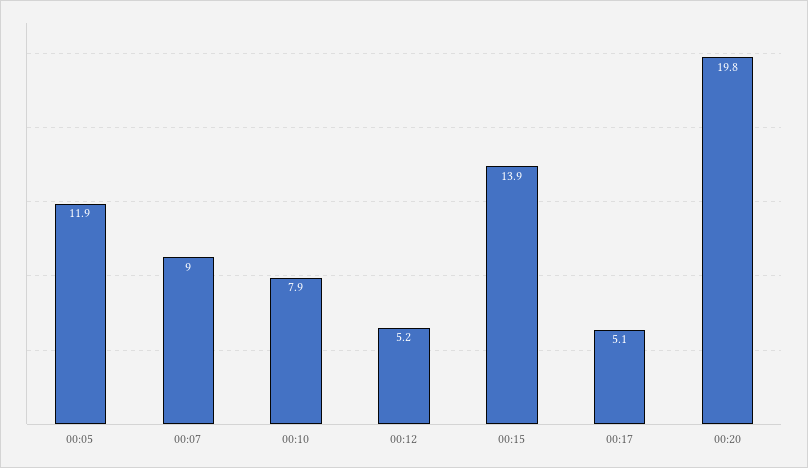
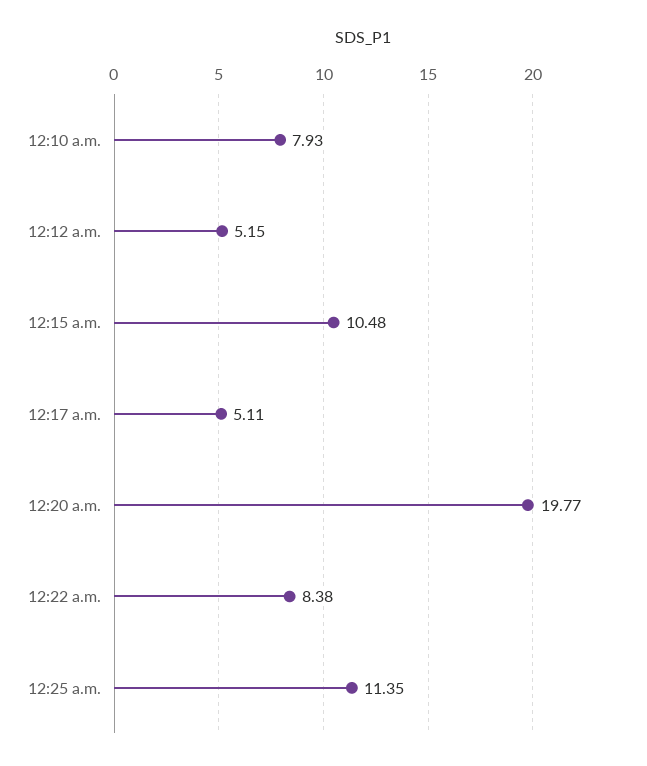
00:05: 11.9 -> none
00:07: 9 -> none
00:15: 13.9 -> 10.48
12:22 a.m.: none -> 8.38
12:25 a.m.: none -> 11.35

